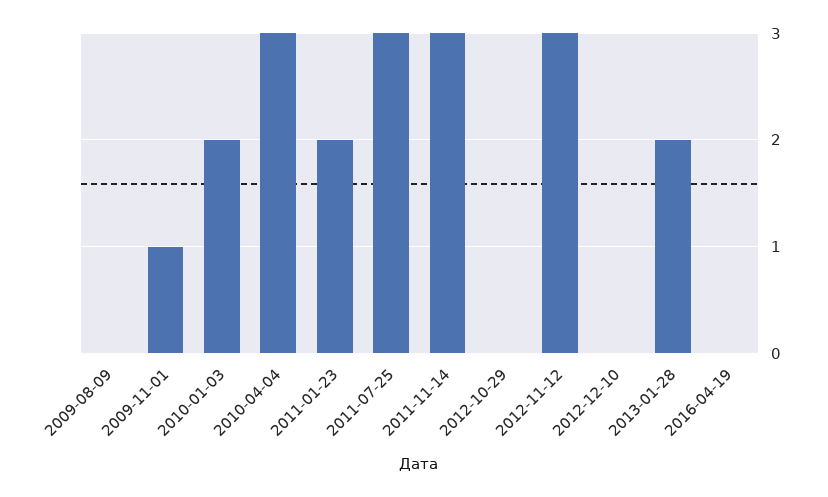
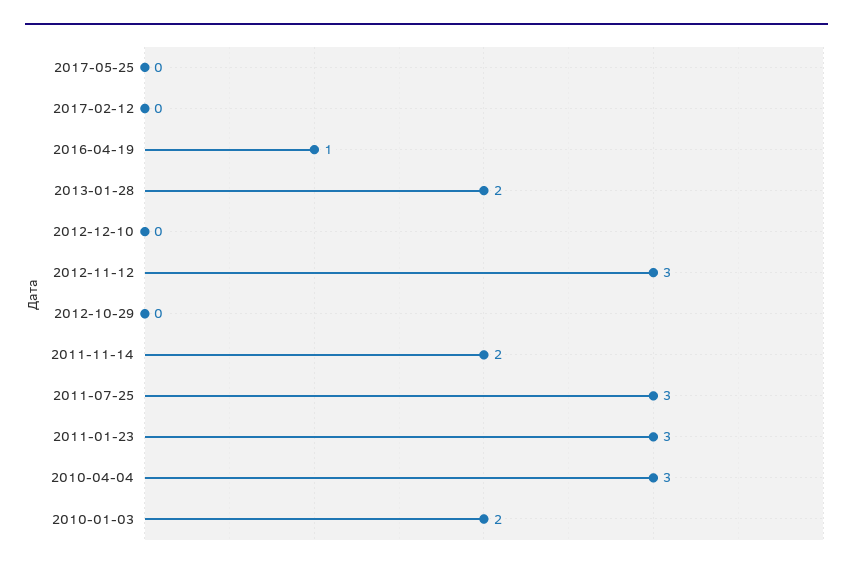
2009-08-09: 0 -> none
2009-11-01: 1 -> none
2011-01-23: 2 -> 3
2011-11-14: 3 -> 2
2016-04-19: 0 -> 1
2017-05-25: none -> 0
2017-02-12: none -> 0

